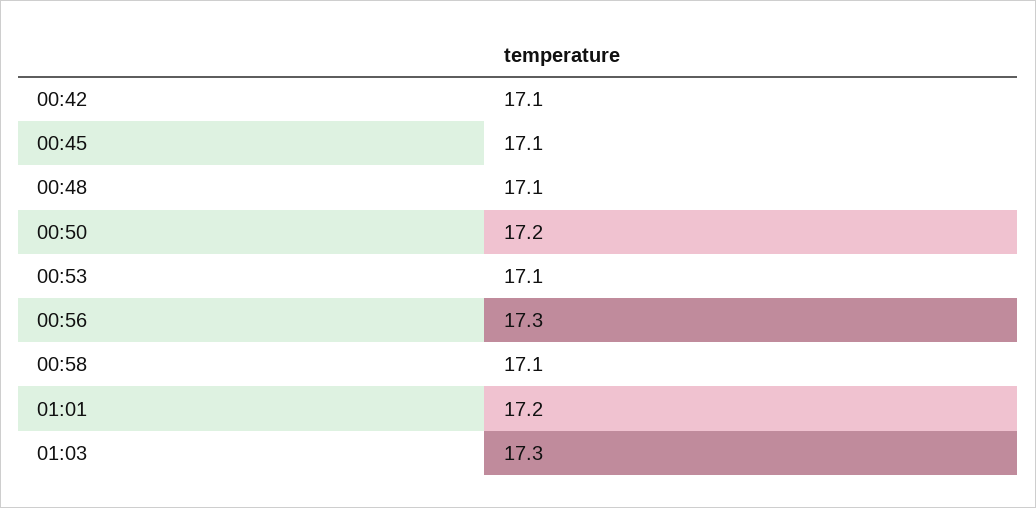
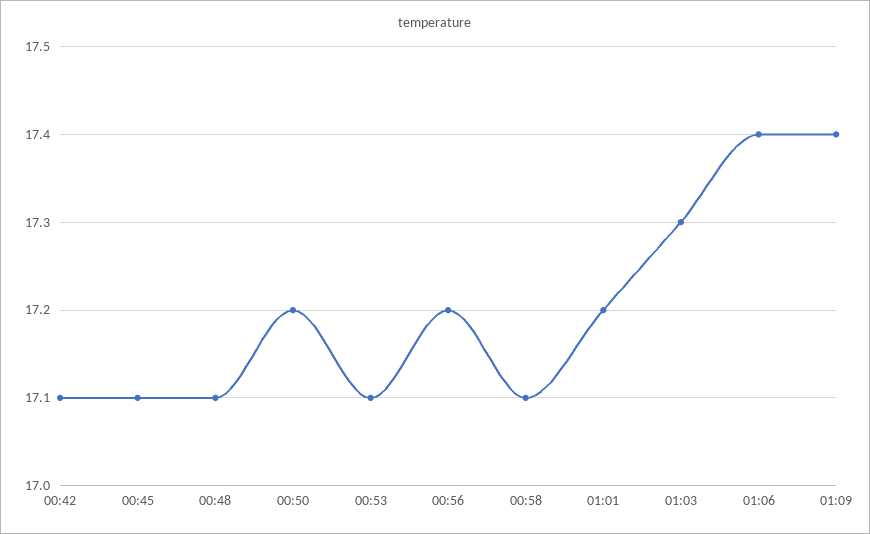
00:56: 17.3 -> 17.2
01:06: none -> 17.4
01:09: none -> 17.4

